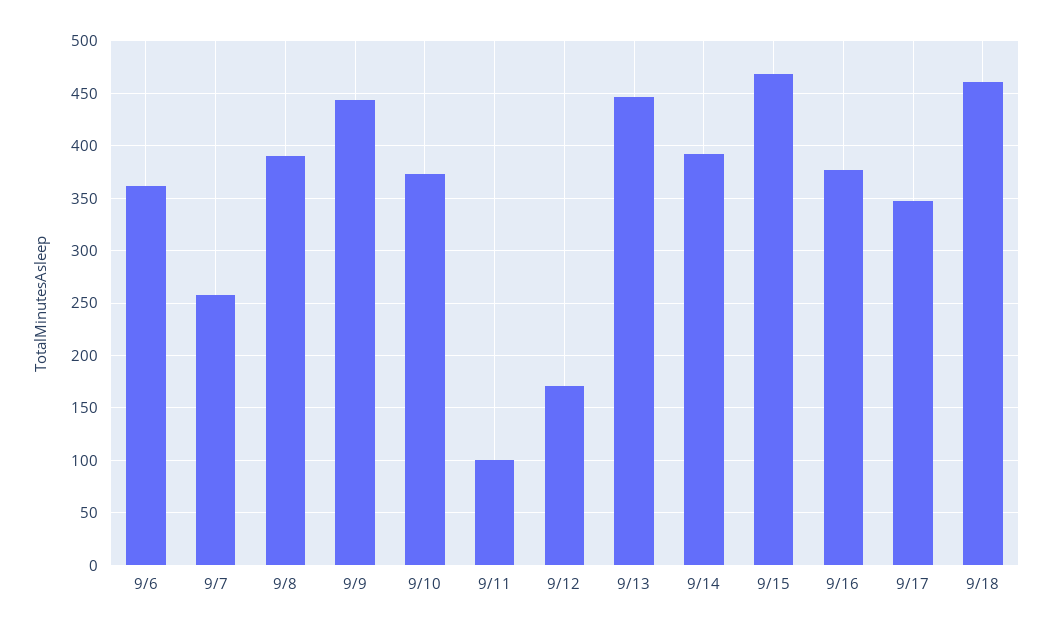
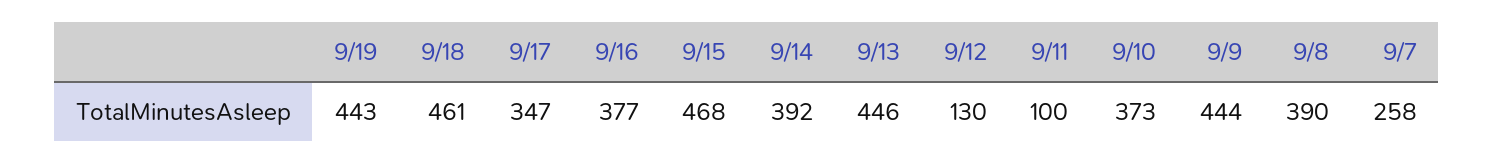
9/6: 360 -> none
9/12: 170 -> 130
9/19: none -> 443

